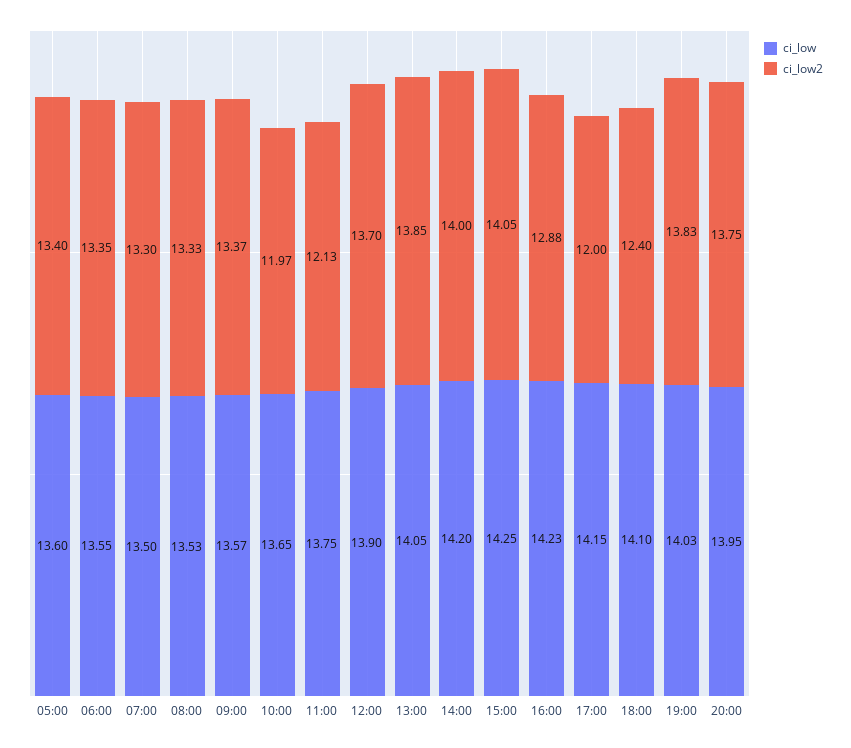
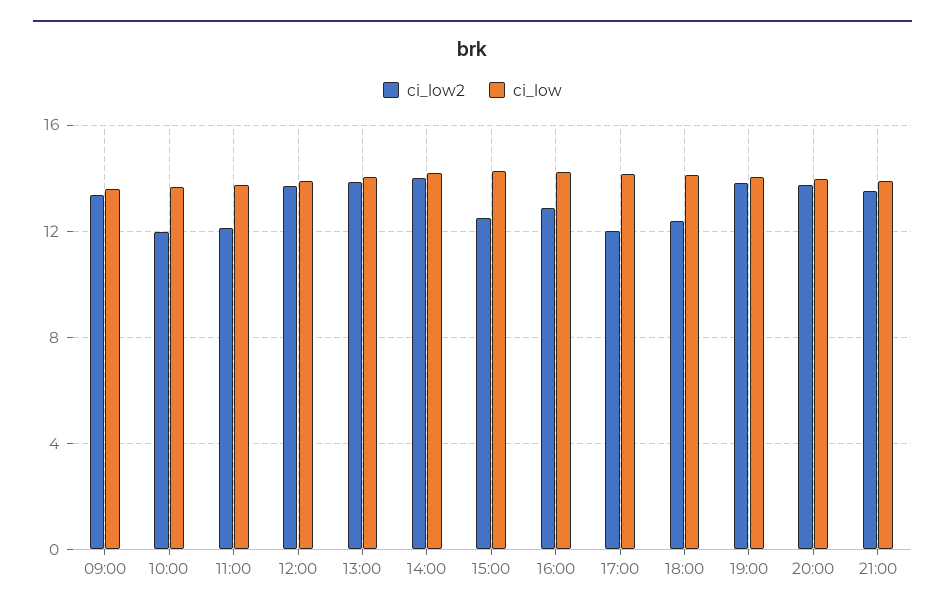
ci_low, 05:00: 13.6 -> none
ci_low2, 05:00: 13.4 -> none
ci_low, 06:00: 13.55 -> none
ci_low2, 06:00: 13.35 -> none
ci_low, 07:00: 13.5 -> none
ci_low2, 07:00: 13.3 -> none
ci_low, 08:00: 13.53 -> none
ci_low2, 08:00: 13.33 -> none
ci_low2, 15:00: 14.05 -> 12.5
ci_low2, 21:00: none -> 13.5
ci_low, 21:00: none -> 14

